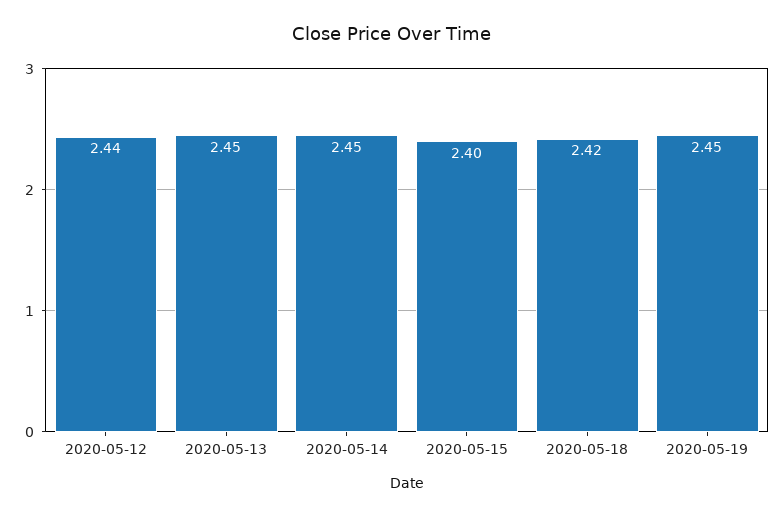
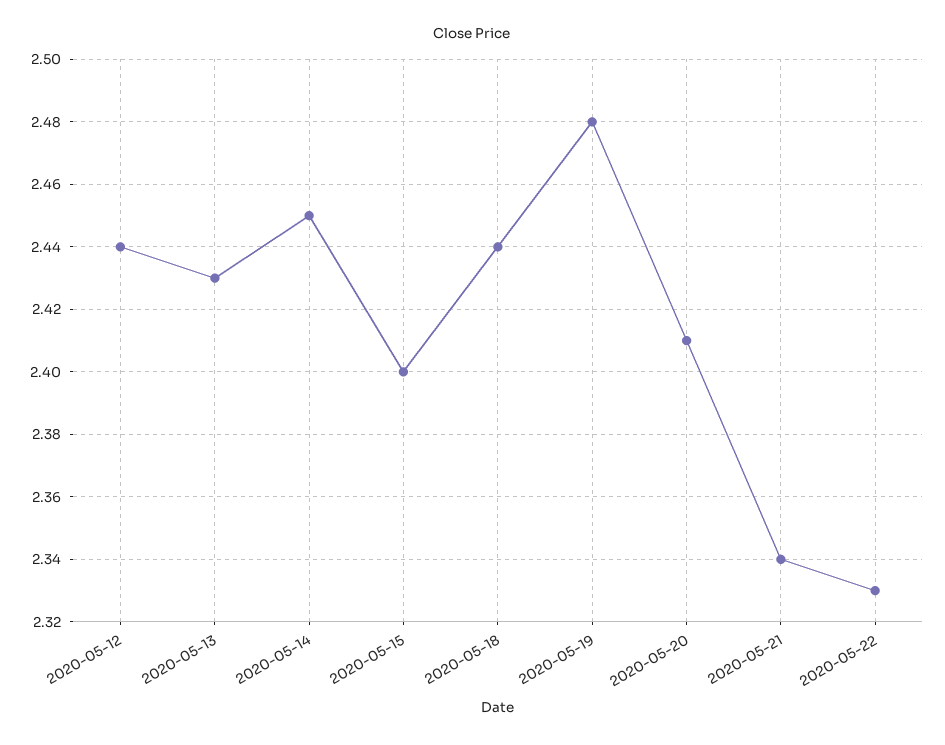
2020-05-13: 2.45 -> 2.43
2020-05-18: 2.42 -> 2.44
2020-05-19: 2.45 -> 2.48
2020-05-20: none -> 2.41
2020-05-21: none -> 2.34
2020-05-22: none -> 2.33

